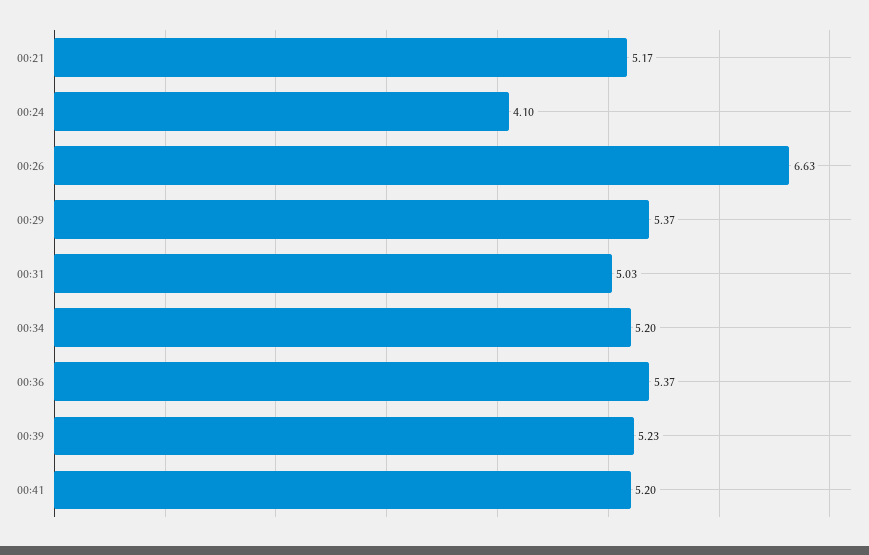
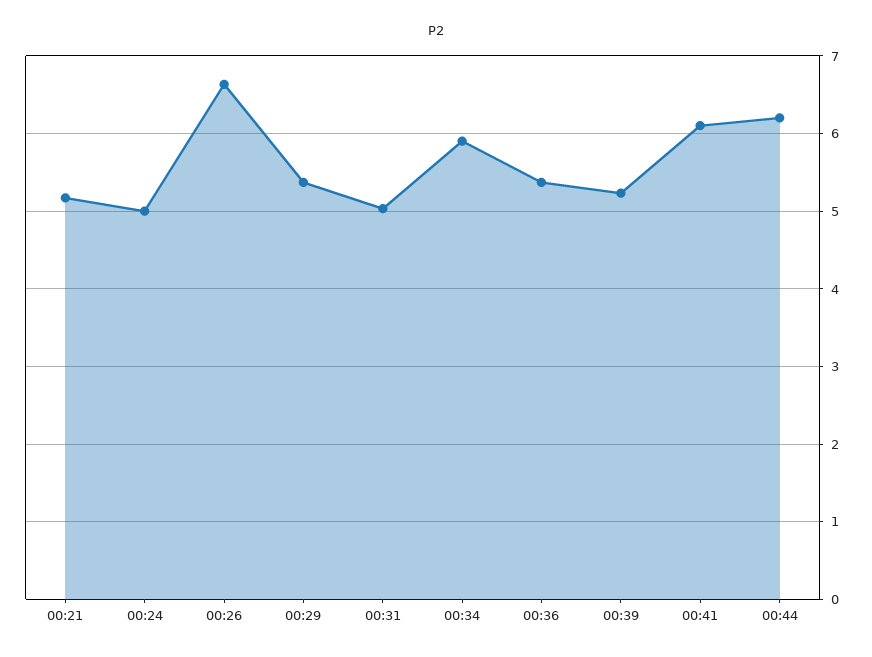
00:24: 4.1 -> 5
00:34: 5.2 -> 5.9
00:41: 5.2 -> 6.1
00:44: none -> 6.2

